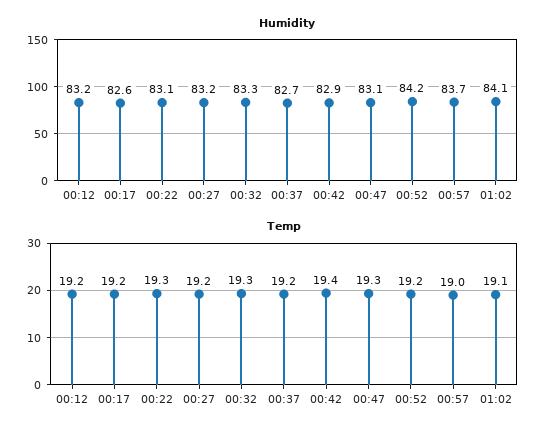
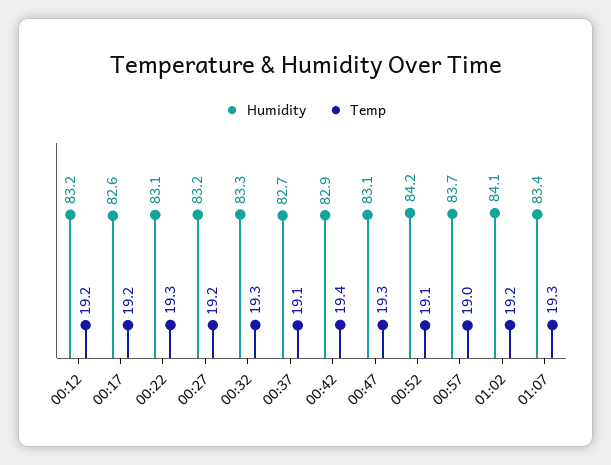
Temp, 00:37: 19.2 -> 19.1
Temp, 00:52: 19.2 -> 19.1
Temp, 01:02: 19.1 -> 19.2
Humidity, 01:07: none -> 83.4
Temp, 01:07: none -> 19.3

